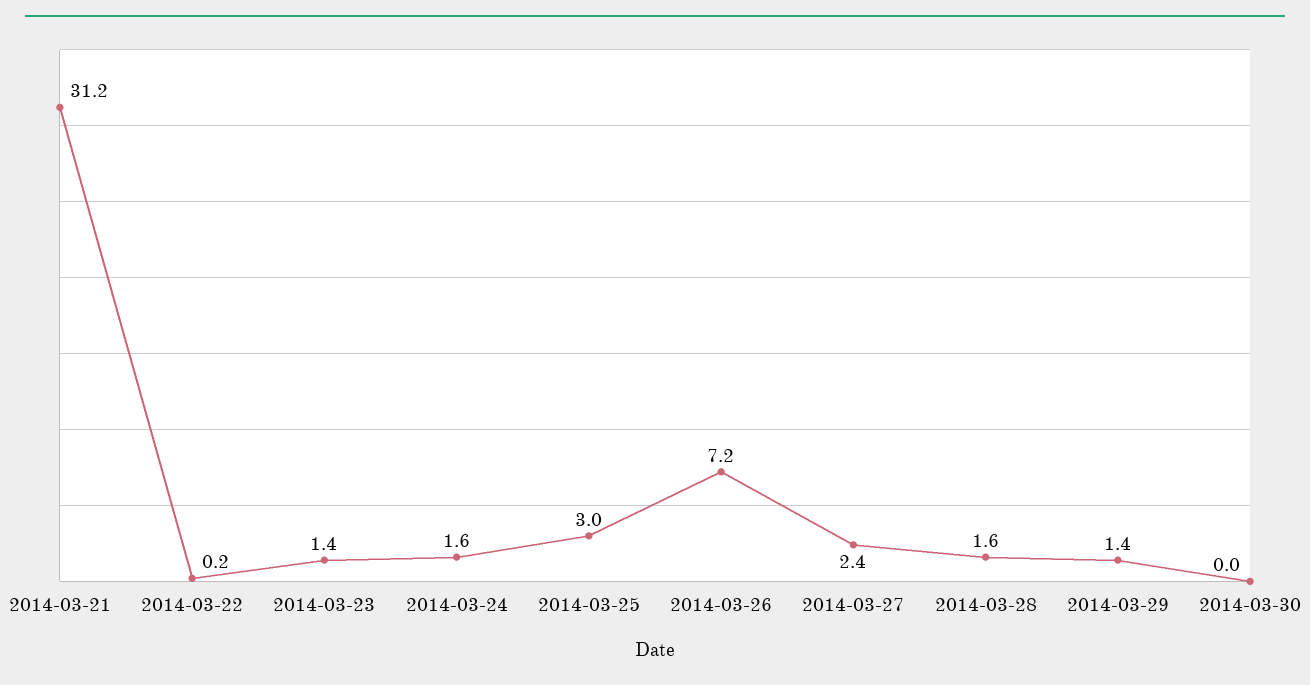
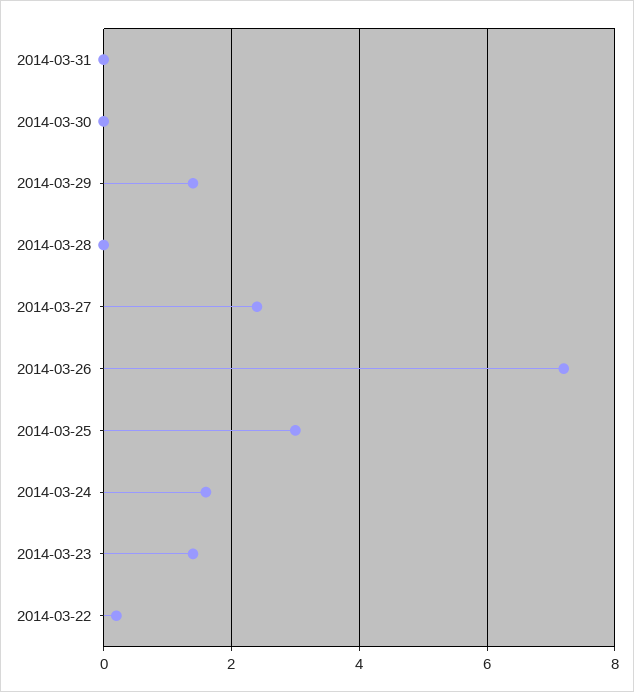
2014-03-21: 31.2 -> none
2014-03-28: 1.6 -> 0
2014-03-31: none -> 0

